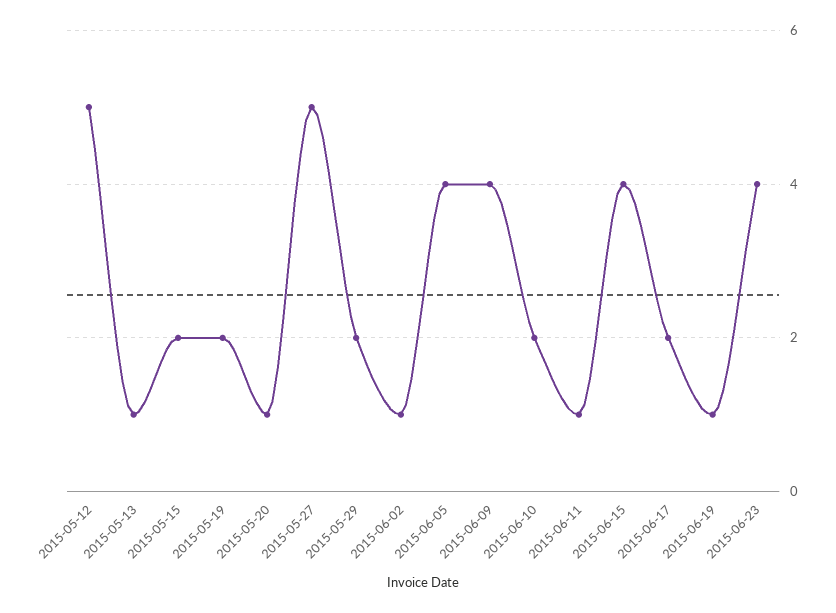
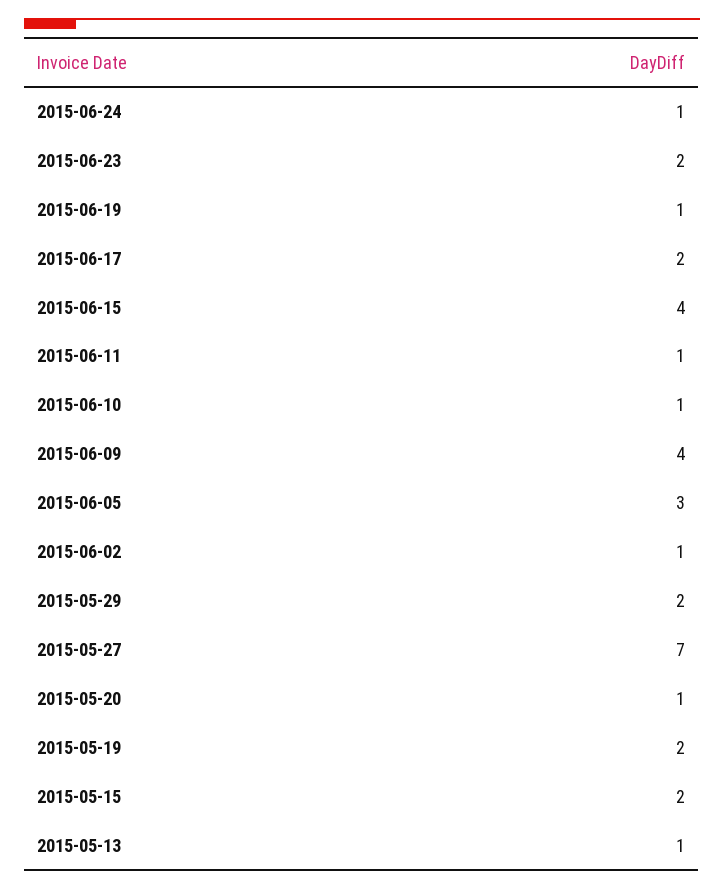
2015-05-12: 5 -> none
2015-05-27: 5 -> 7
2015-06-05: 4 -> 3
2015-06-10: 2 -> 1
2015-06-23: 4 -> 2
2015-06-24: none -> 1

